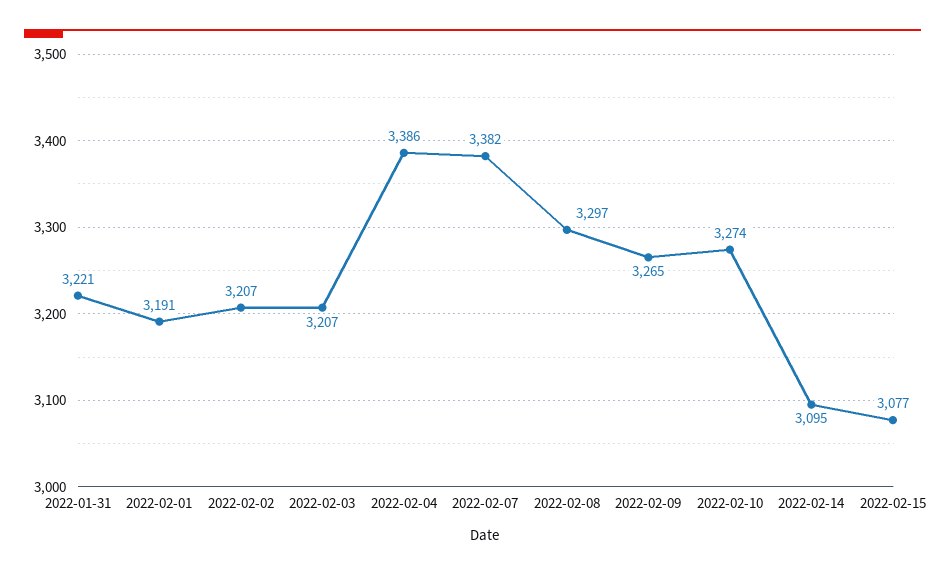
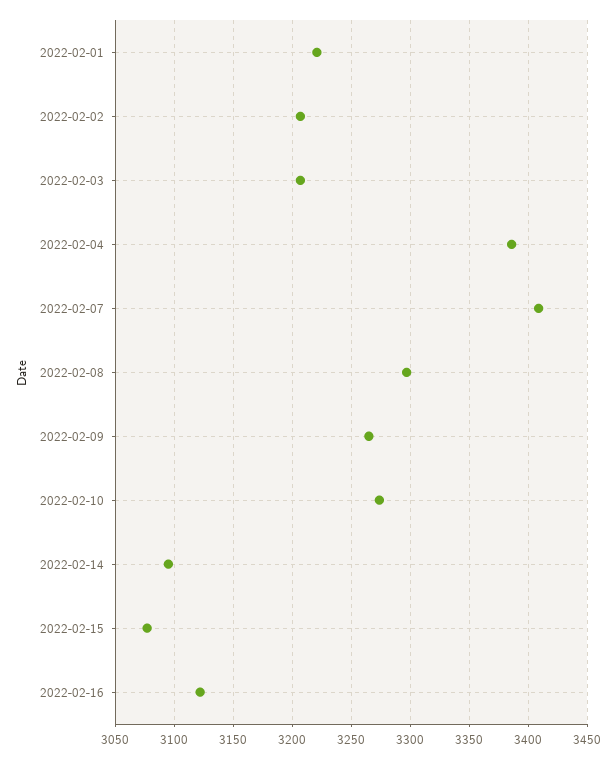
2022-01-31: 3221 -> none
2022-02-01: 3191 -> 3220
2022-02-07: 3382 -> 3410
2022-02-16: none -> 3120

